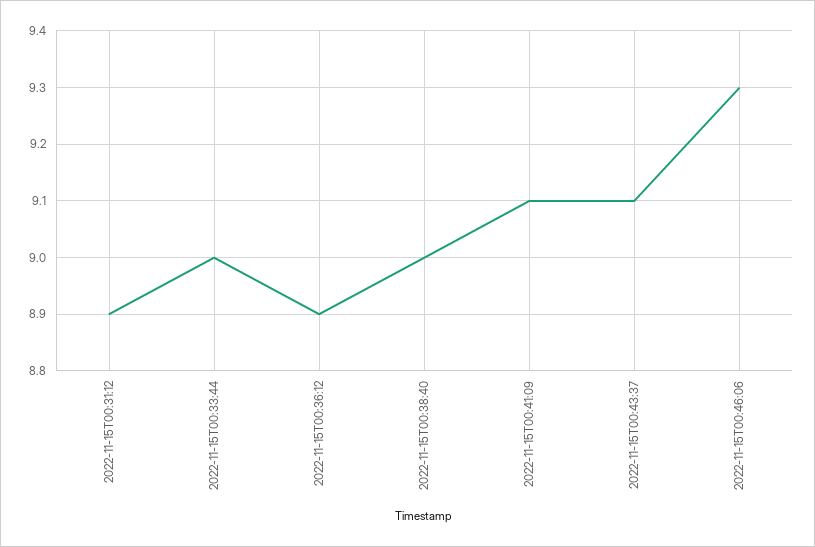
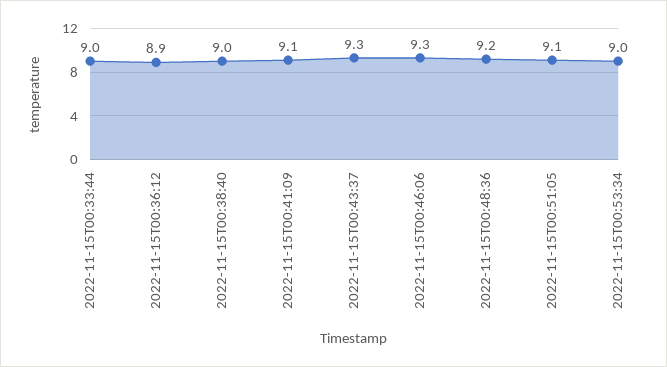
2022-11-15T00:31:12: 8.9 -> none
2022-11-15T00:43:37: 9.1 -> 9.3
2022-11-15T00:48:36: none -> 9.2
2022-11-15T00:51:05: none -> 9.1
2022-11-15T00:53:34: none -> 9

